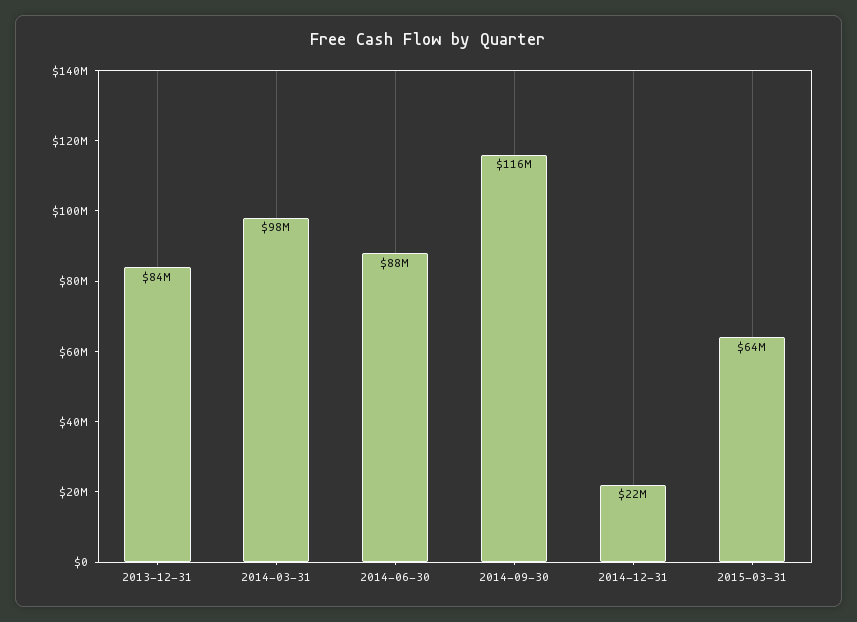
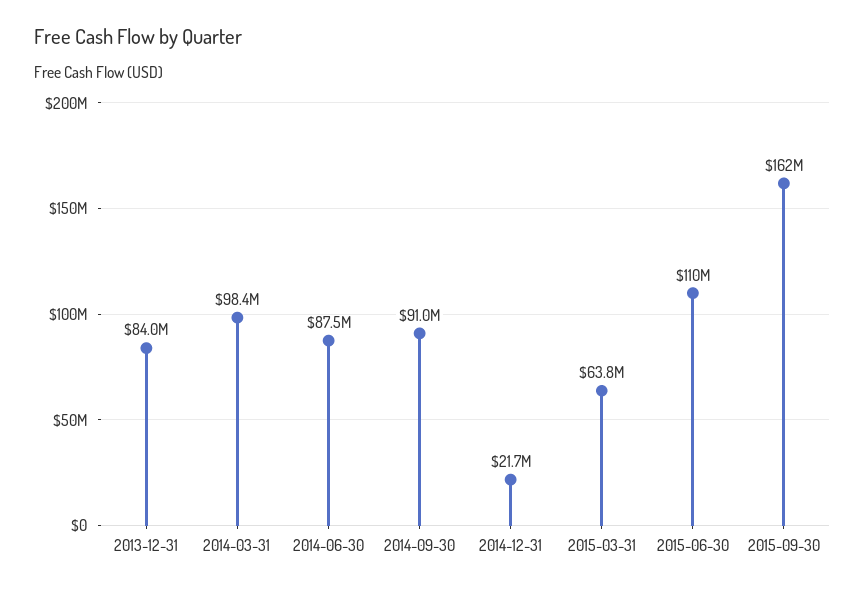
2014-09-30: 116000000 -> 91000000
2015-06-30: none -> 110000000
2015-09-30: none -> 162000000

